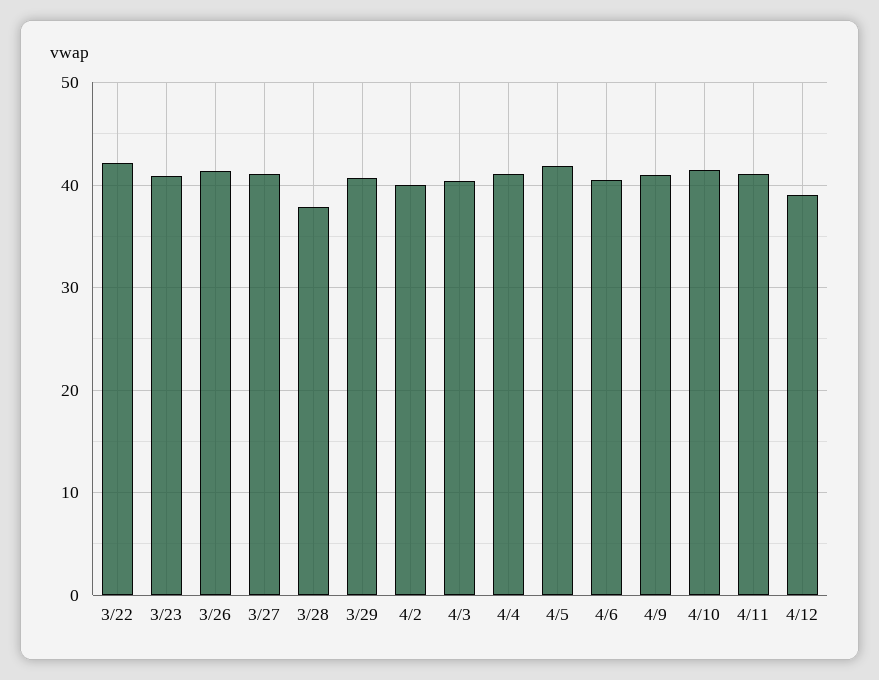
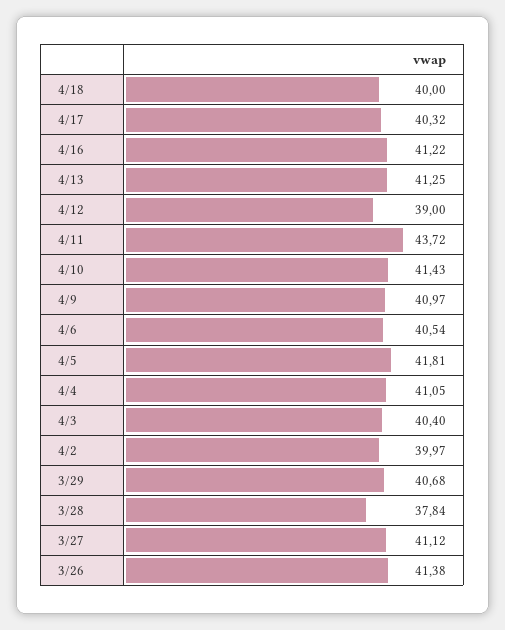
3/22: 42 -> none
3/23: 41 -> none
4/11: 41 -> 43.72
4/18: none -> 40
4/17: none -> 40.32
4/16: none -> 41.22
4/13: none -> 41.25

